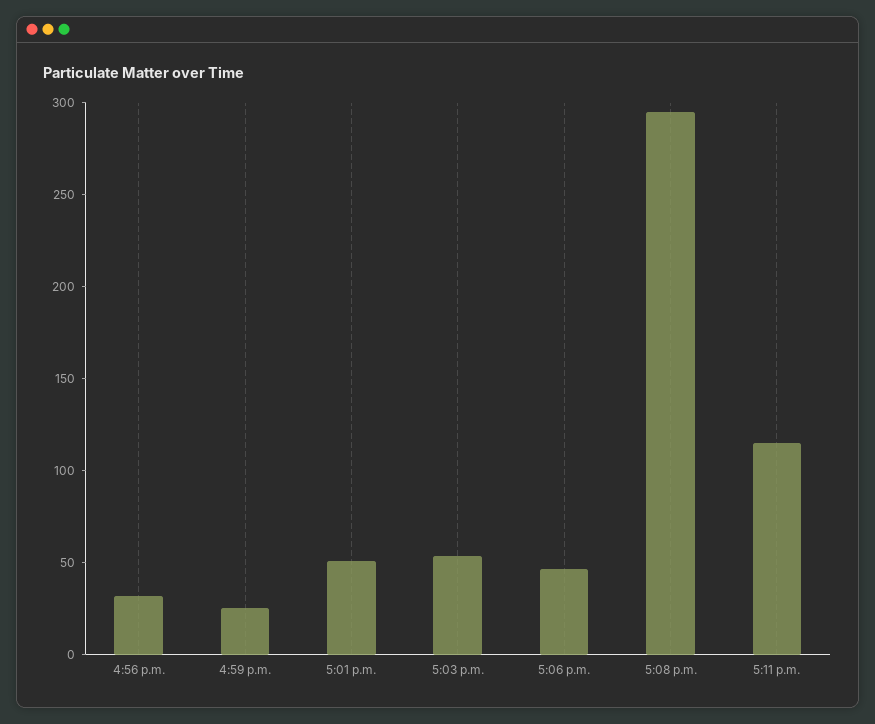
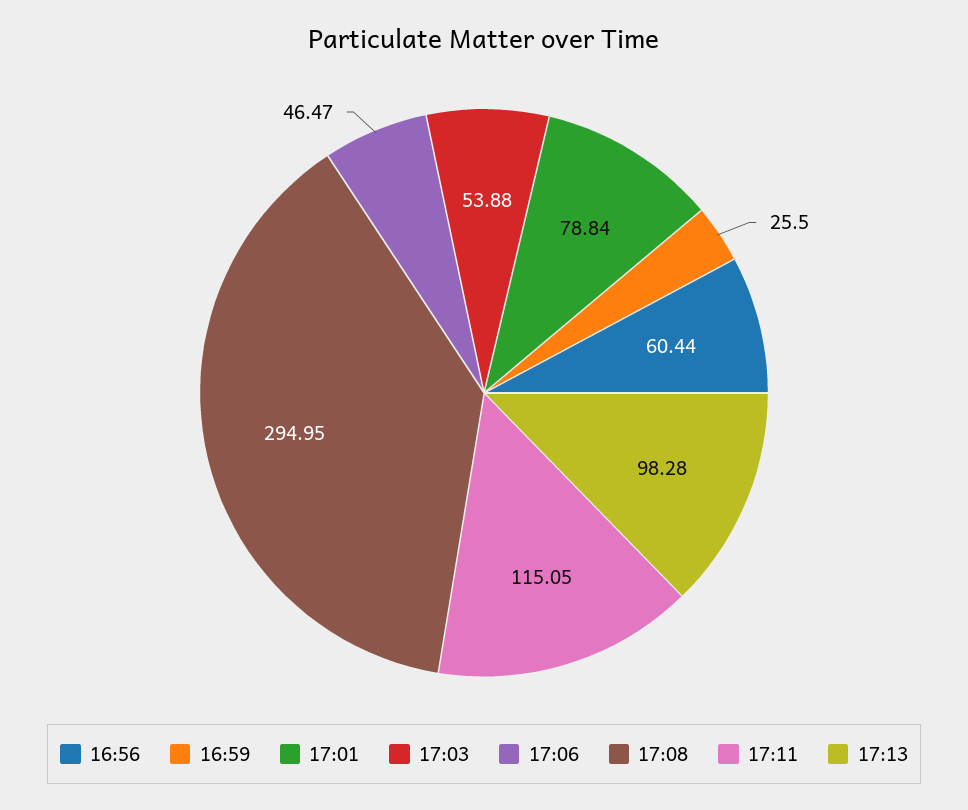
4:56 p.m.: 30 -> 60.44
5:01 p.m.: 50 -> 78.84
17:13: none -> 98.28

